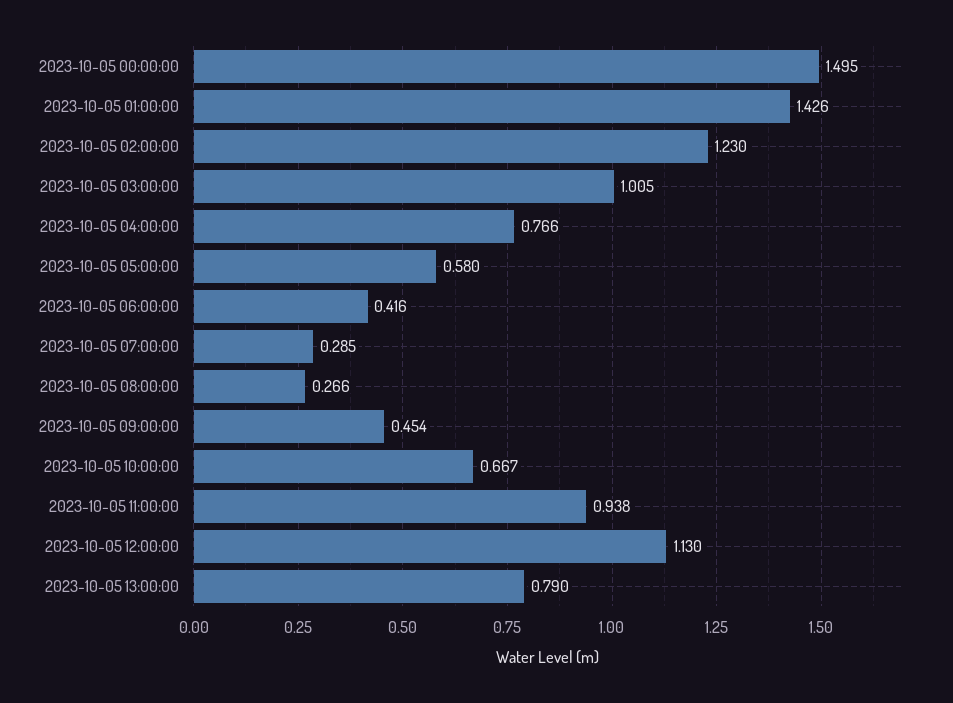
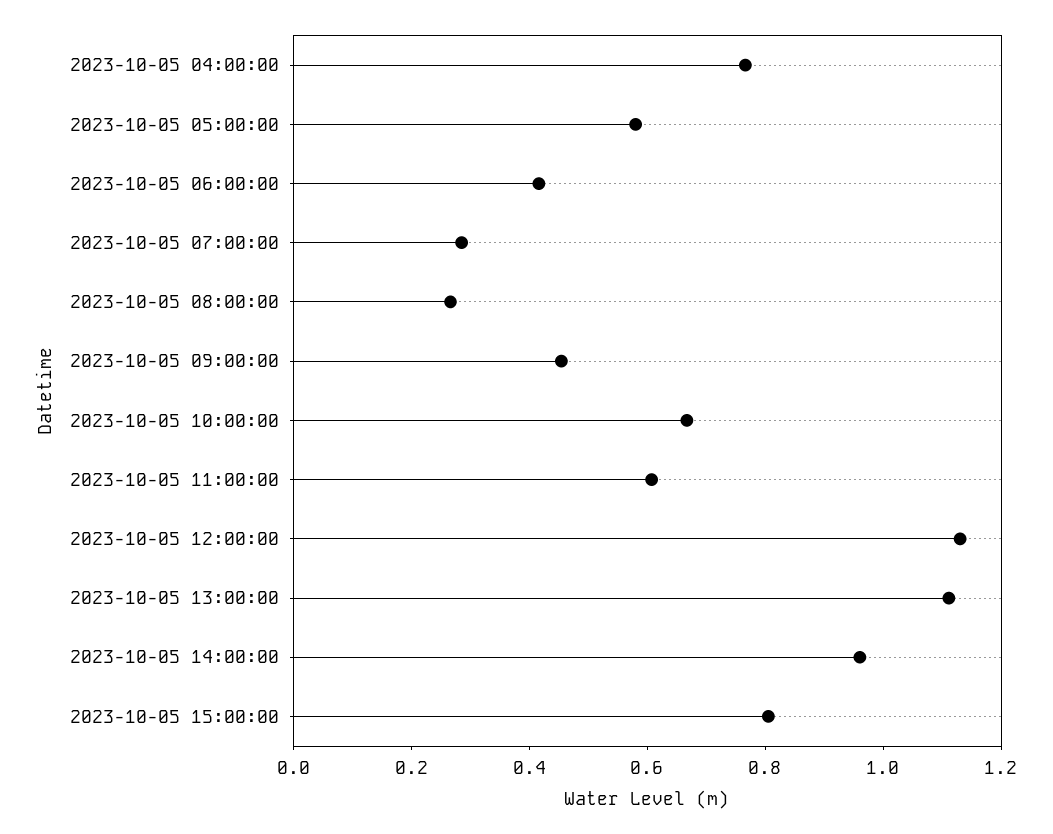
2023-10-05 00:00:00: 1.495 -> none
2023-10-05 01:00:00: 1.426 -> none
2023-10-05 02:00:00: 1.23 -> none
2023-10-05 03:00:00: 1.005 -> none
2023-10-05 11:00:00: 0.938 -> 0.6
2023-10-05 13:00:00: 0.79 -> 1.1
2023-10-05 14:00:00: none -> 0.95
2023-10-05 15:00:00: none -> 0.8

